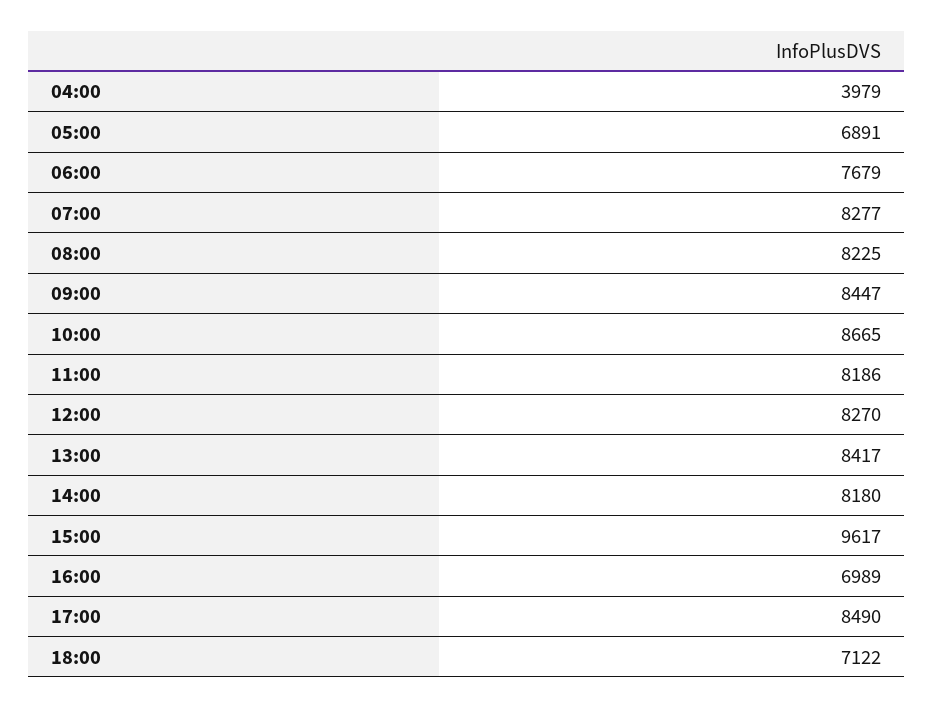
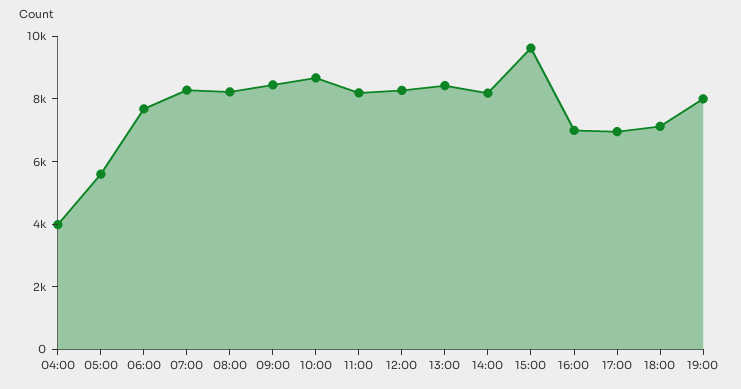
05:00: 6891 -> 5500
17:00: 8490 -> 7000
19:00: none -> 8000

